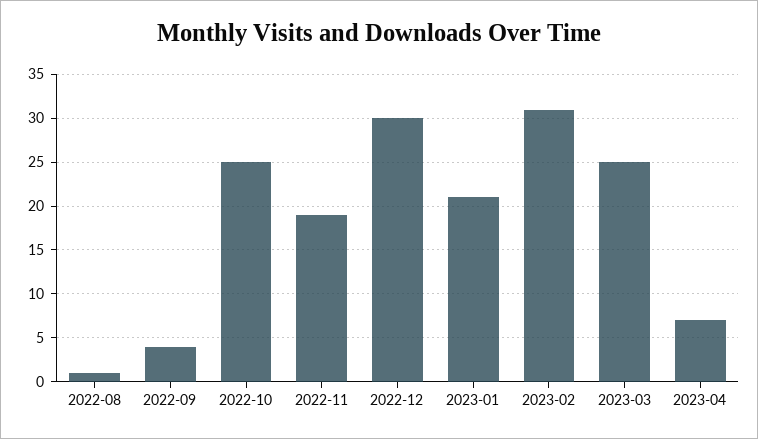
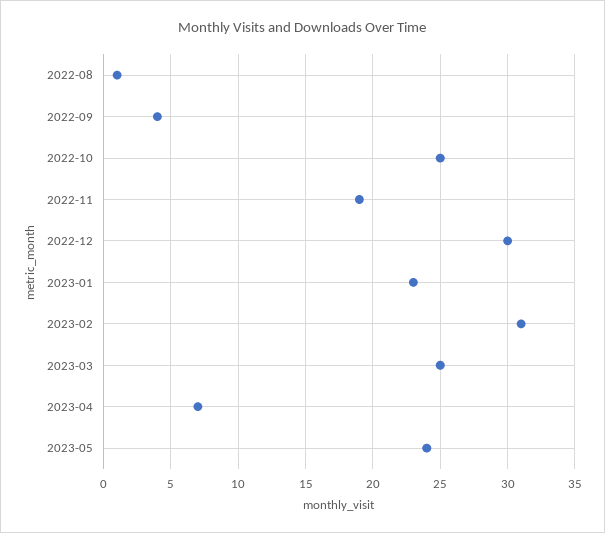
2023-01: 21 -> 23
2023-05: none -> 24

